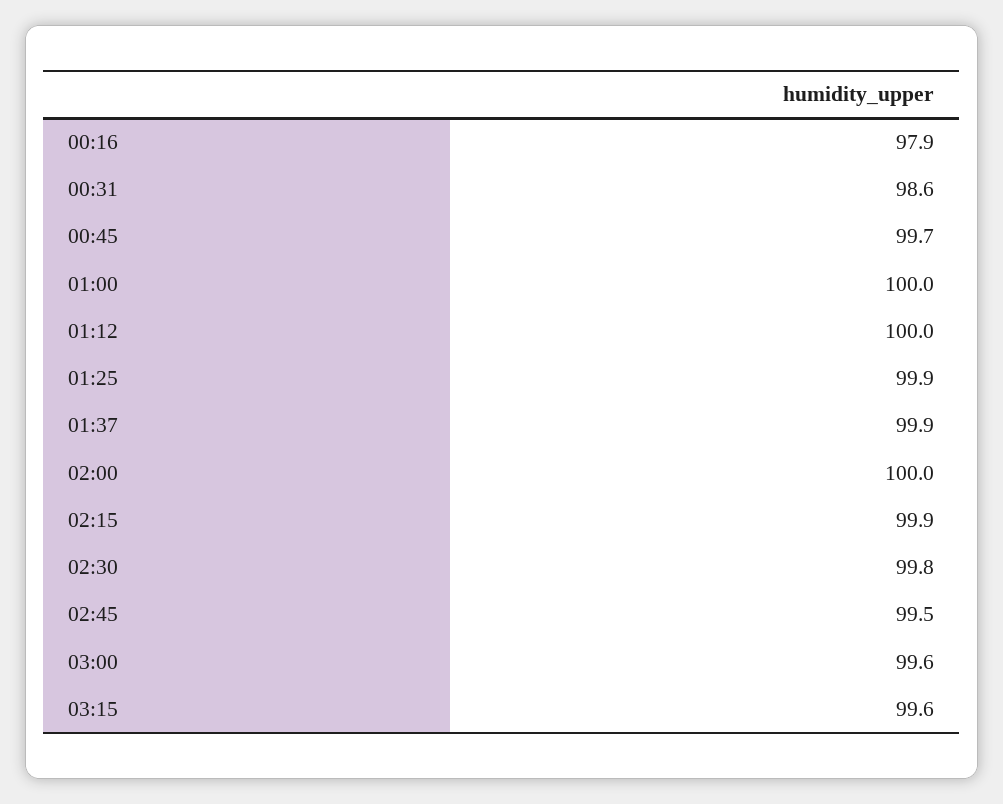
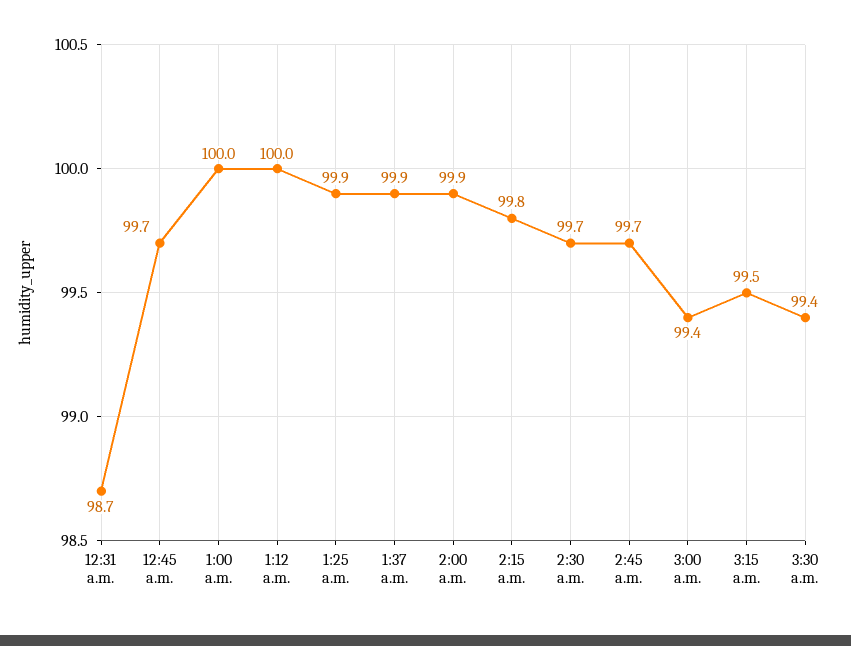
00:16: 97.9 -> none
00:31: 98.6 -> 98.7
02:00: 100 -> 99.9
02:15: 99.9 -> 99.8
02:30: 99.8 -> 99.7
02:45: 99.5 -> 99.7
03:00: 99.6 -> 99.4
03:15: 99.6 -> 99.5
3:30 a.m.: none -> 99.4

